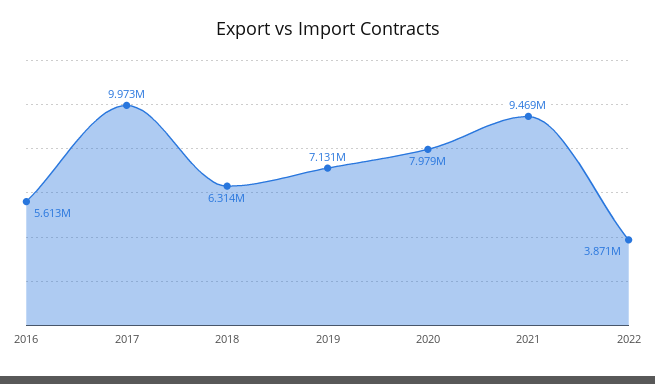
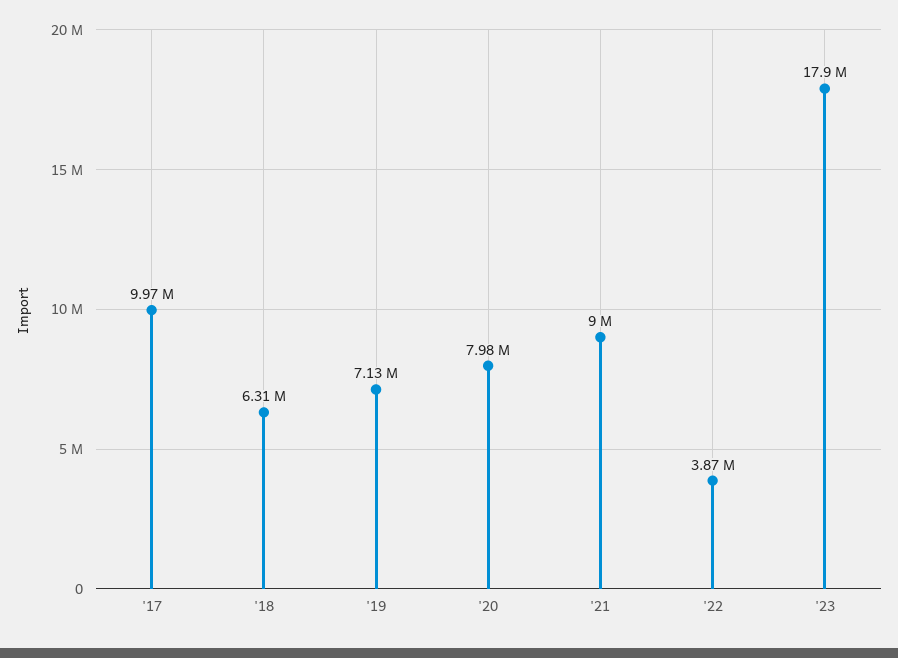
2016: 5613000 -> none
2021: 9469000 -> 9000000
'23: none -> 17900000

